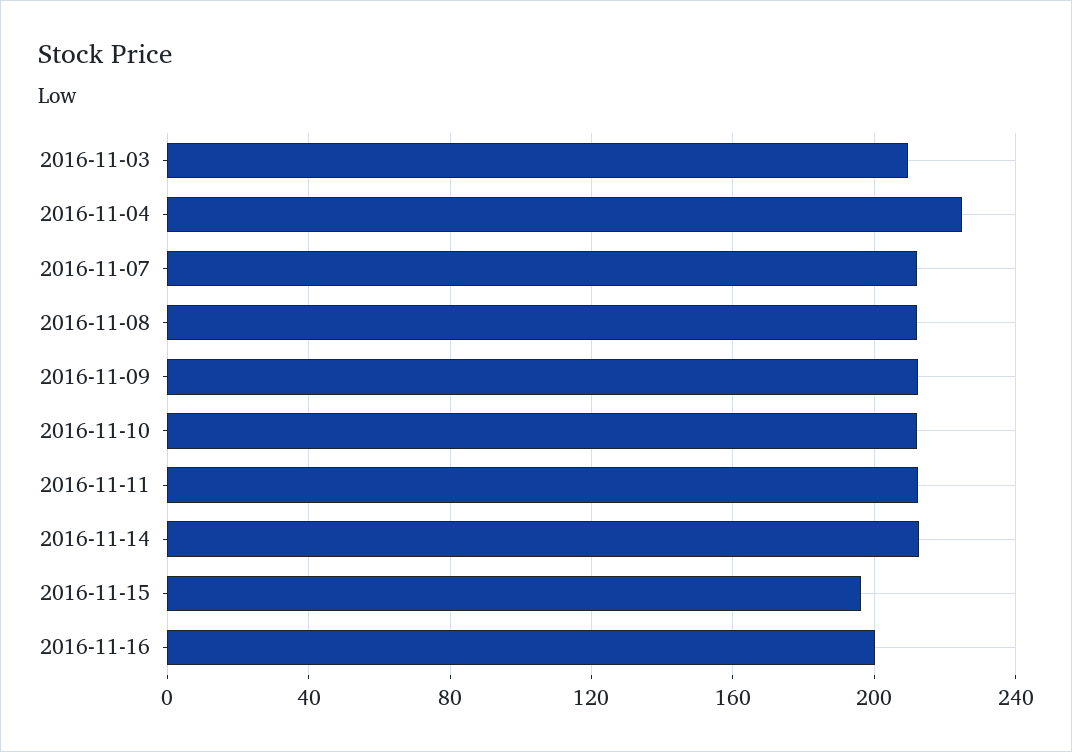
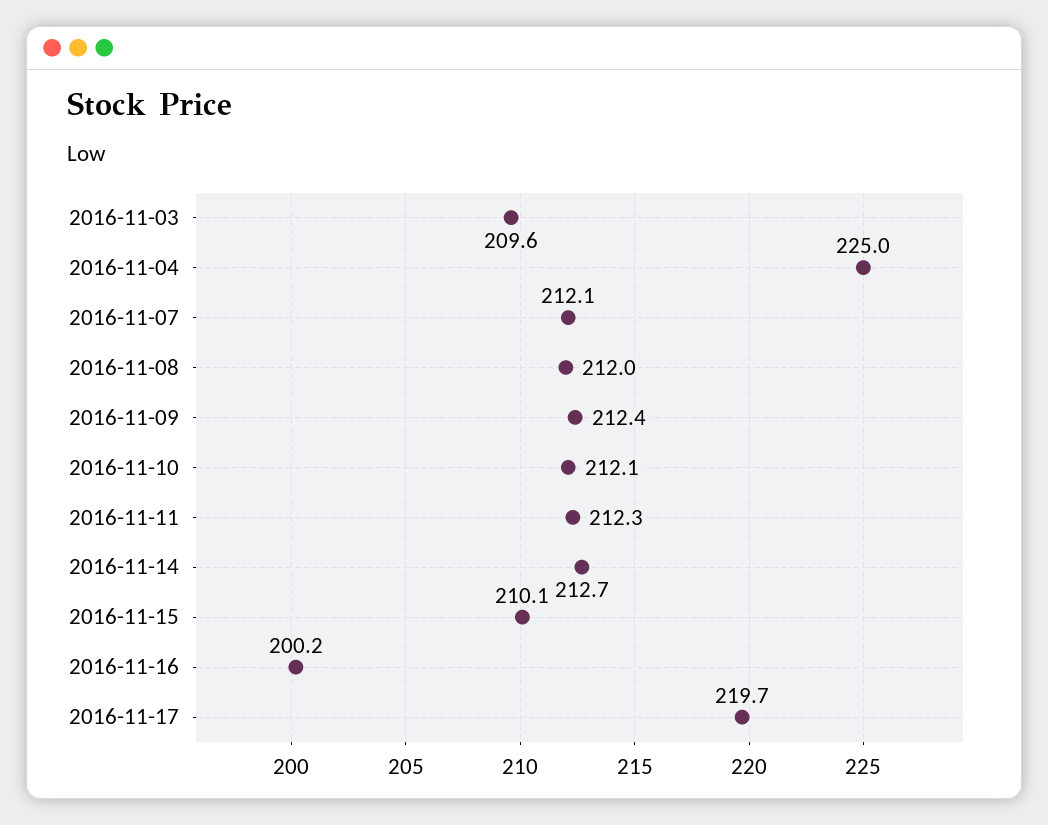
2016-11-15: 195 -> 210.1
2016-11-17: none -> 219.7

